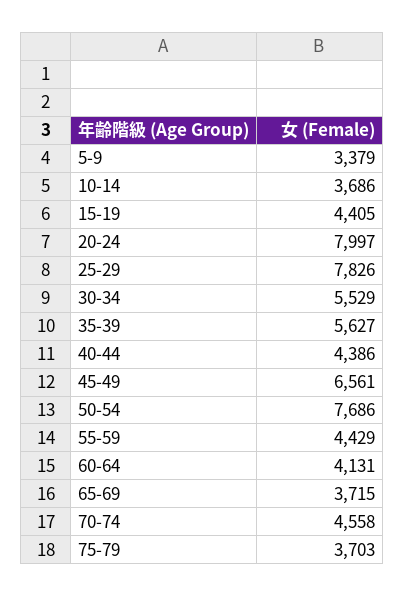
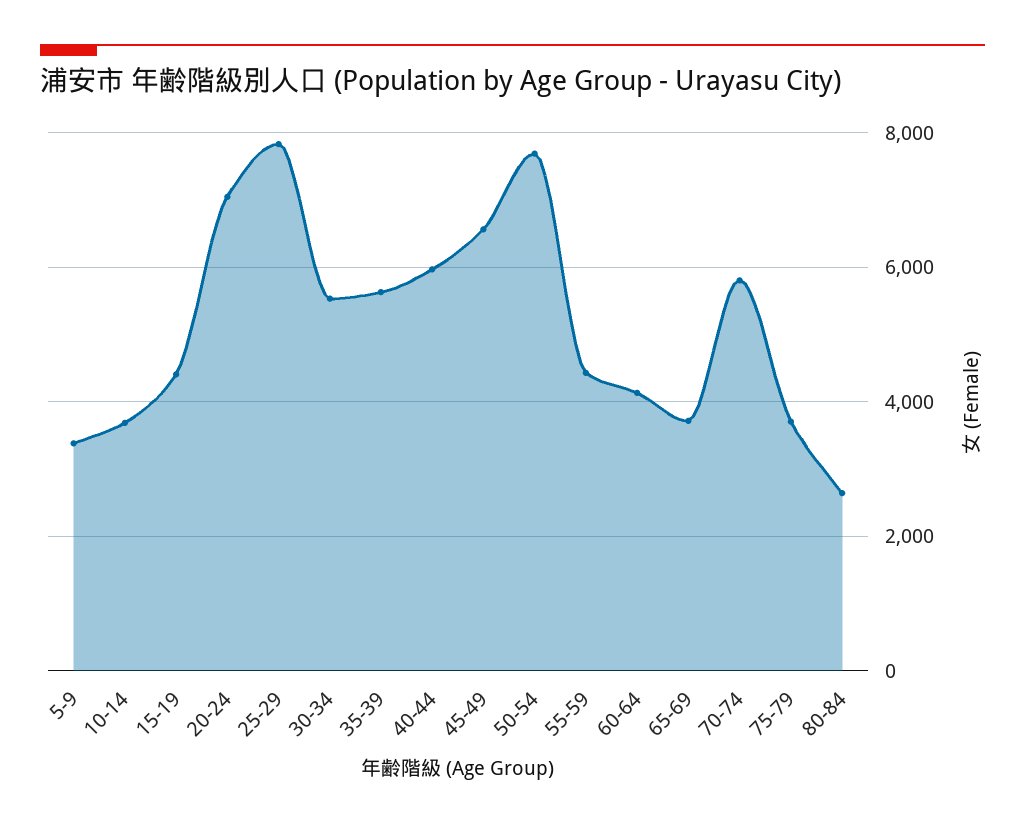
20-24: 7997 -> 7000
40-44: 4386 -> 6000
70-74: 4558 -> 5800
80-84: none -> 2600

